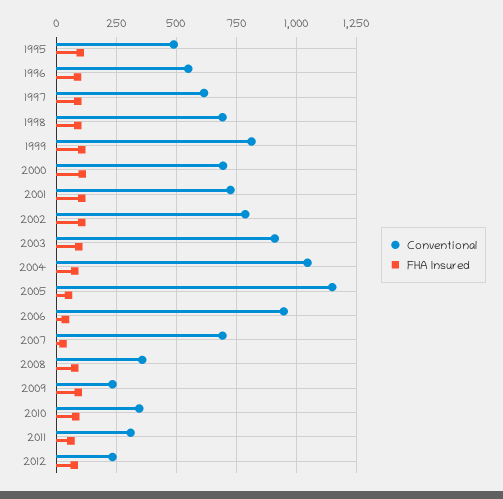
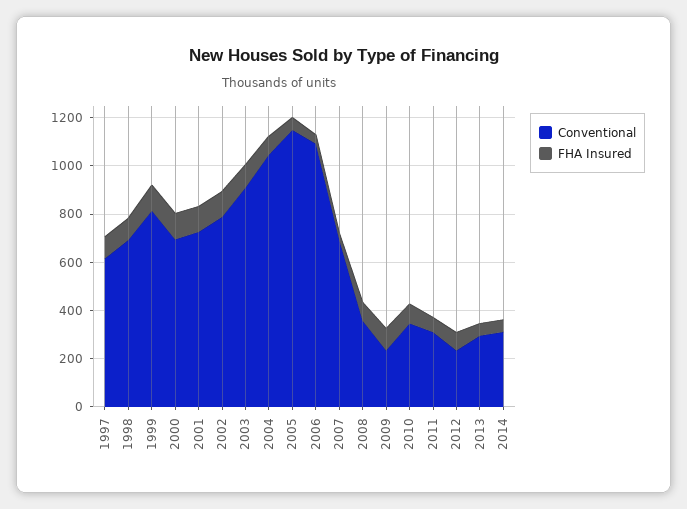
Conventional, 1995: 500 -> none
FHA Insured, 1995: 100 -> none
Conventional, 1996: 550 -> none
FHA Insured, 1996: 100 -> none
Conventional, 2006: 950 -> 1100
Conventional, 2013: none -> 300
FHA Insured, 2013: none -> 50
Conventional, 2014: none -> 300
FHA Insured, 2014: none -> 50

